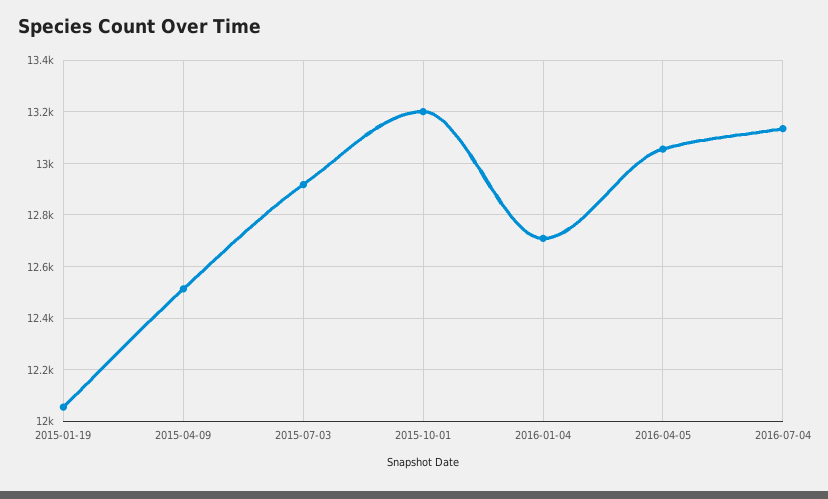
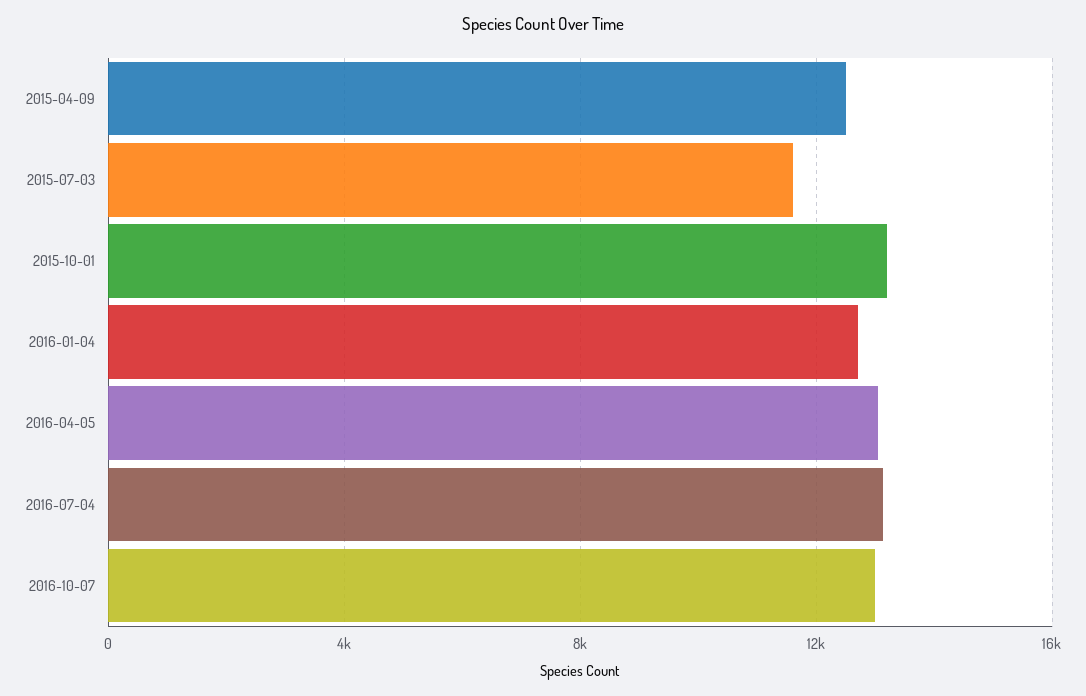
2015-01-19: 12050 -> none
2015-07-03: 12925 -> 11500
2016-10-07: none -> 13000

